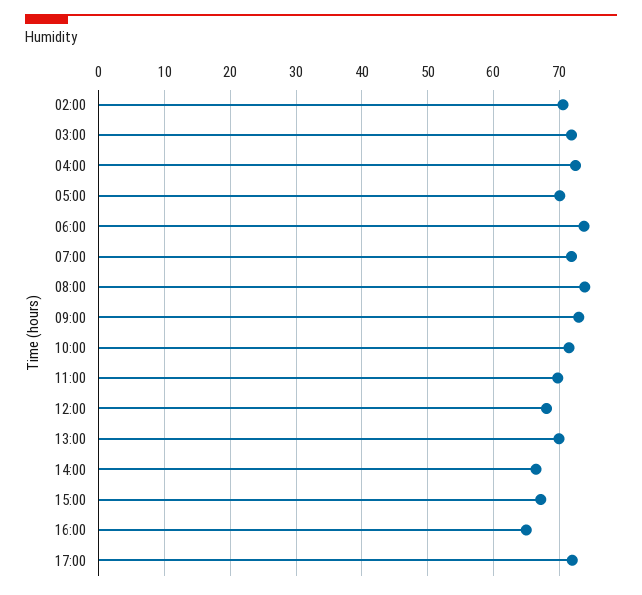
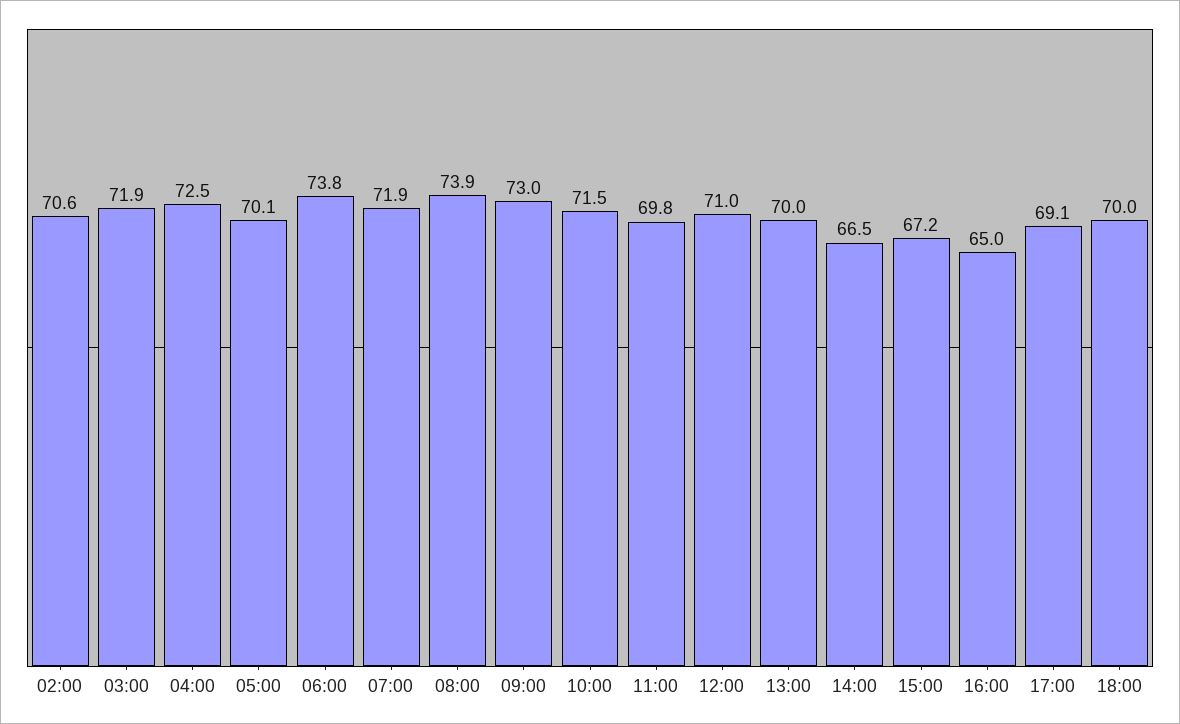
12:00: 68 -> 71
17:00: 72 -> 69.1
18:00: none -> 70

